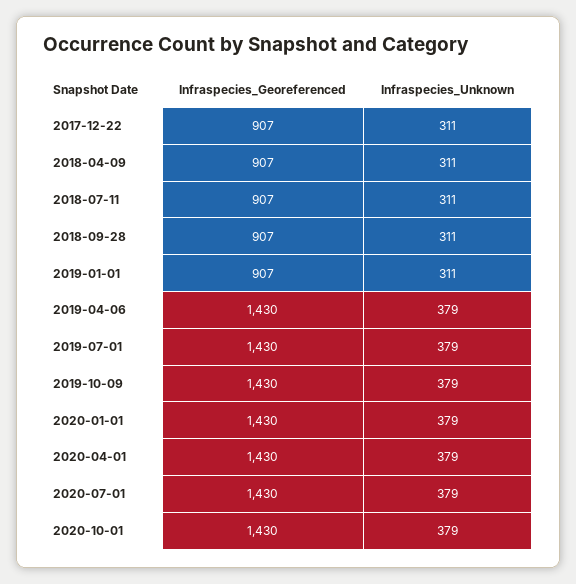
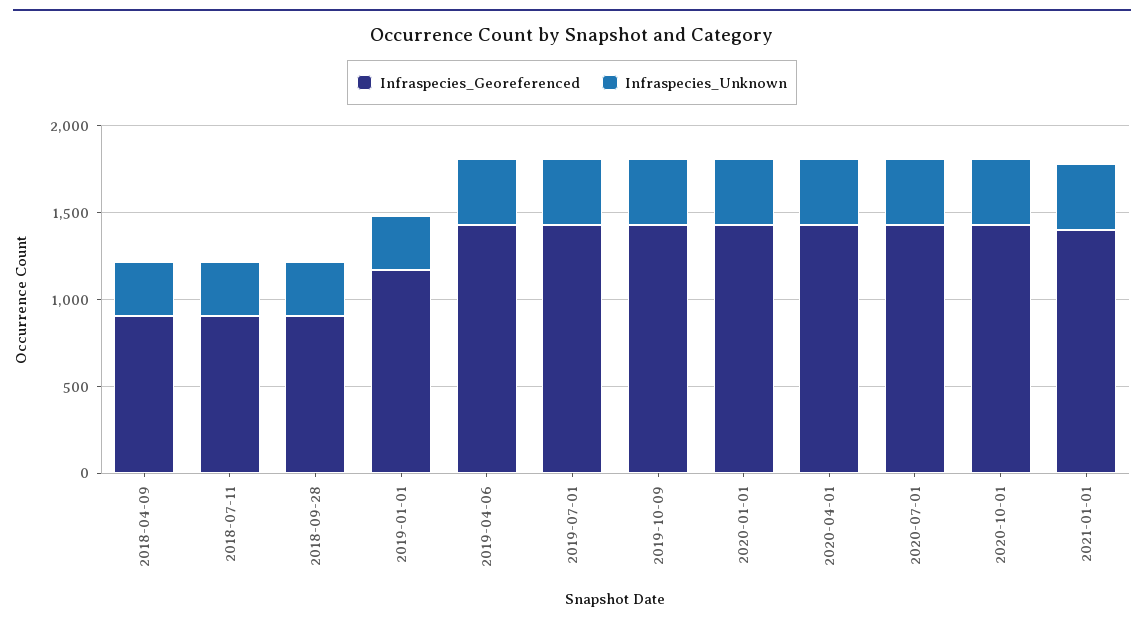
Infraspecies_Georeferenced, 2017-12-22: 907 -> none
Infraspecies_Unknown, 2017-12-22: 311 -> none
Infraspecies_Georeferenced, 2019-01-01: 907 -> 1200
Infraspecies_Georeferenced, 2021-01-01: none -> 1400
Infraspecies_Unknown, 2021-01-01: none -> 400

